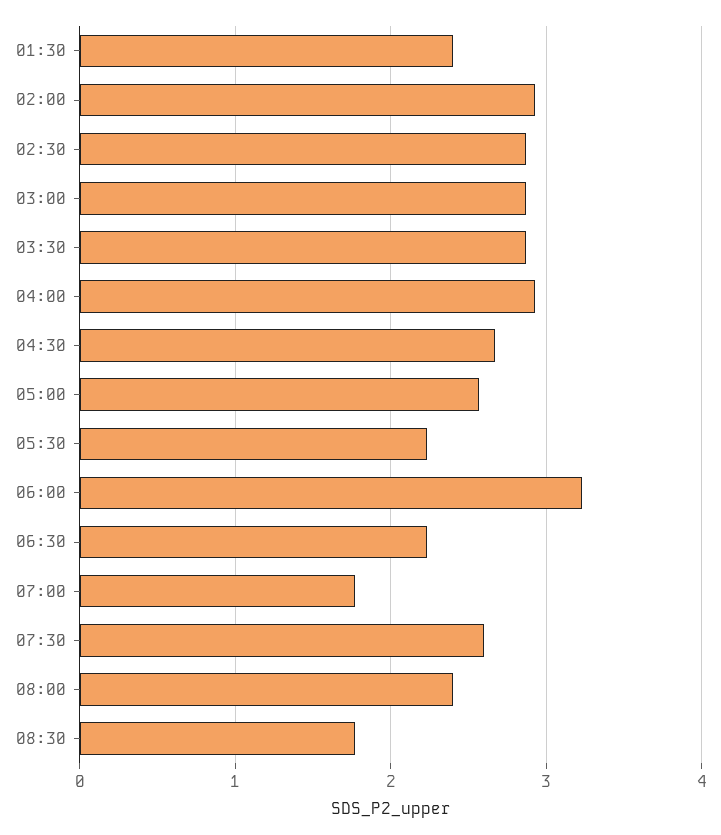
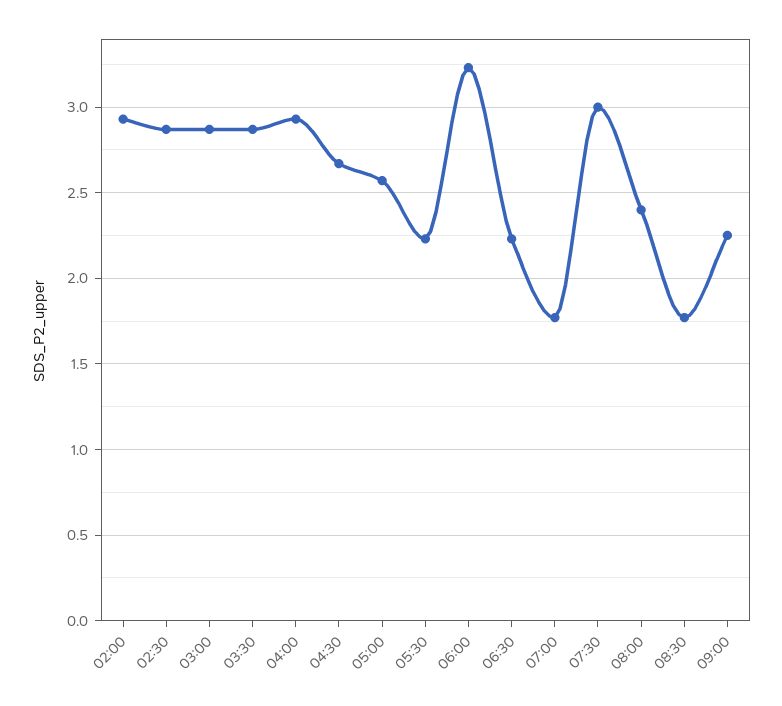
01:30: 2.4 -> none
07:30: 2.6 -> 3
09:00: none -> 2.25

